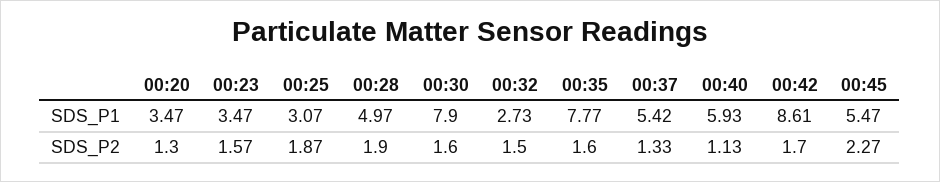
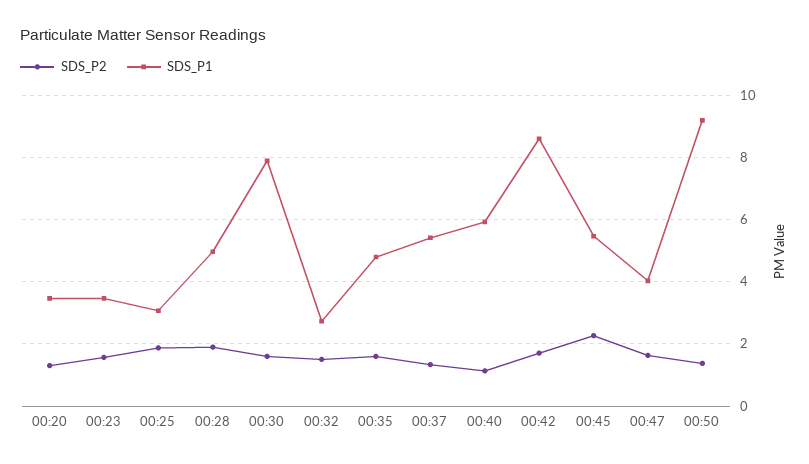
SDS_P1, 00:35: 7.77 -> 4.8
SDS_P2, 00:47: none -> 1.6
SDS_P1, 00:47: none -> 4
SDS_P2, 00:50: none -> 1.4
SDS_P1, 00:50: none -> 9.2

